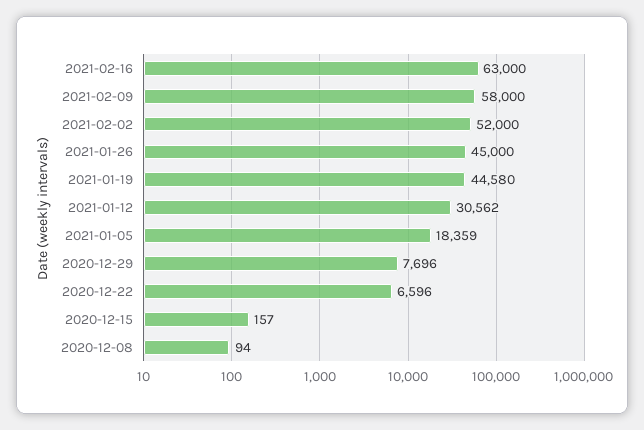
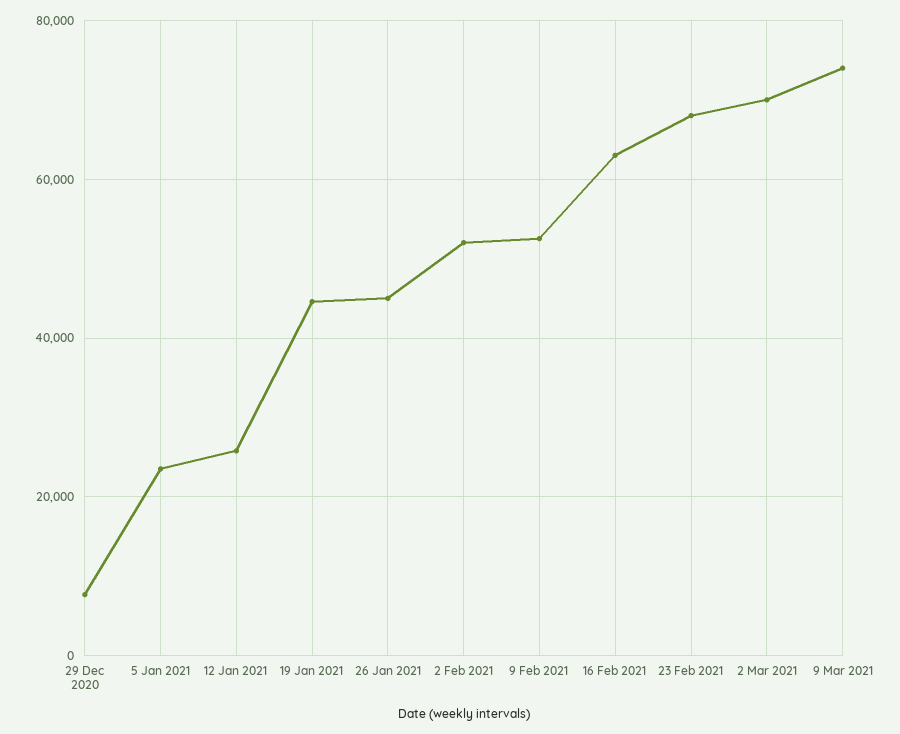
2021-02-09: 58000 -> 52000
2021-01-12: 30562 -> 26000
2021-01-05: 18359 -> 24000
2020-12-22: 6596 -> none
2020-12-15: 157 -> none
2020-12-08: 94 -> none
23 Feb 2021: none -> 68000
2 Mar 2021: none -> 70000
9 Mar 2021: none -> 74000

